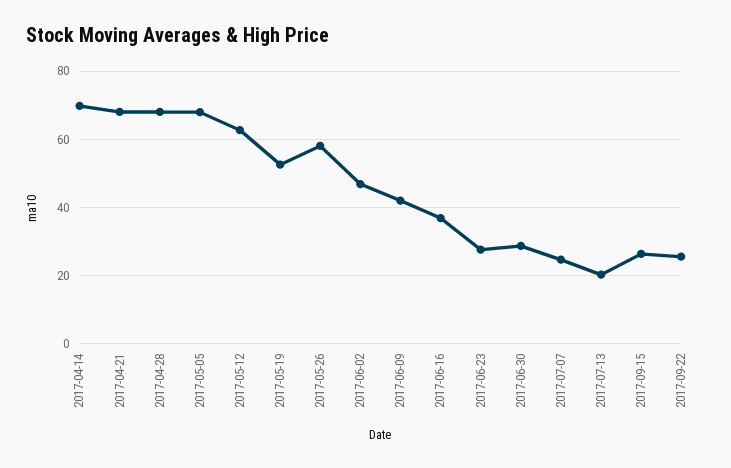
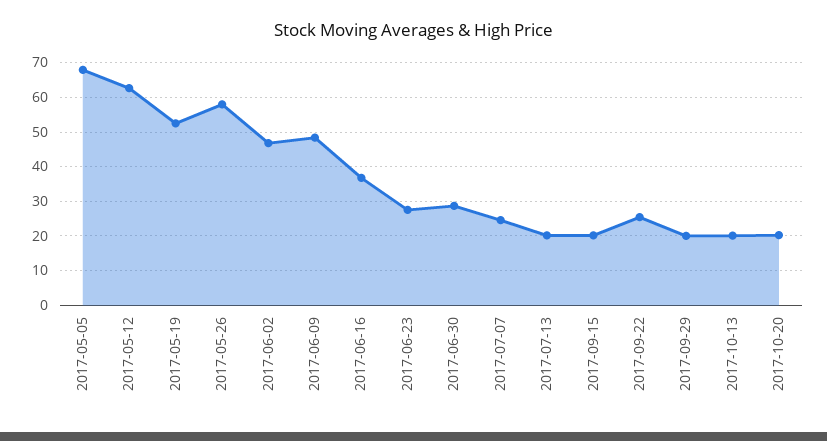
2017-04-14: 70 -> none
2017-04-21: 68 -> none
2017-04-28: 68 -> none
2017-06-09: 42 -> 48
2017-09-15: 26 -> 20
2017-09-29: none -> 20
2017-10-13: none -> 20
2017-10-20: none -> 20

